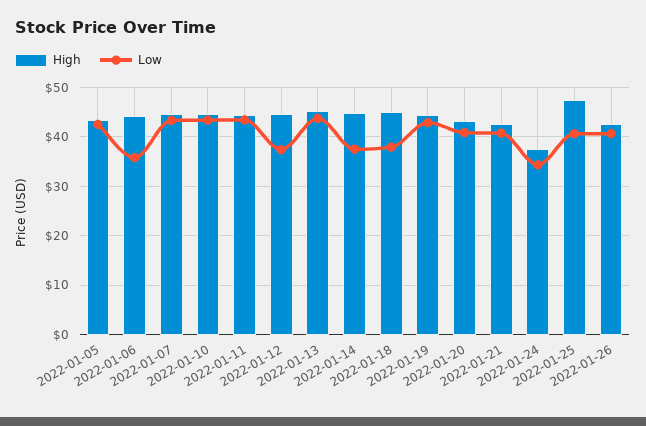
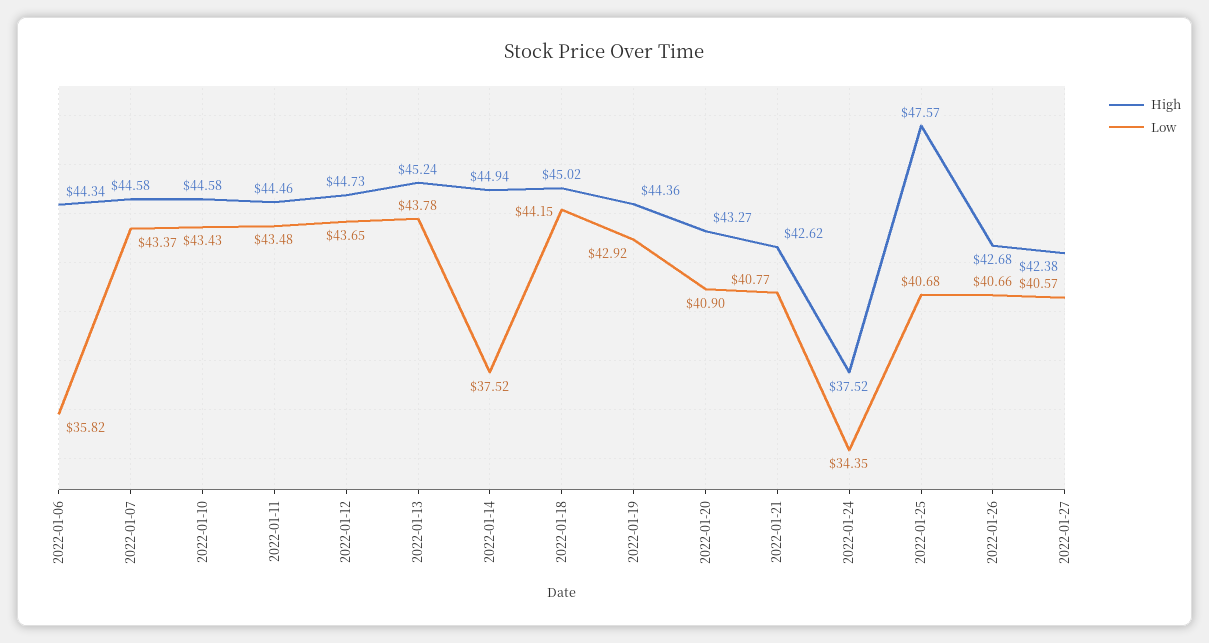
High, 2022-01-05: 44 -> none
Low, 2022-01-05: 42 -> none
Low, 2022-01-12: 38 -> 43.65
Low, 2022-01-18: 38 -> 44.15
High, 2022-01-27: none -> 42.38
Low, 2022-01-27: none -> 40.57

